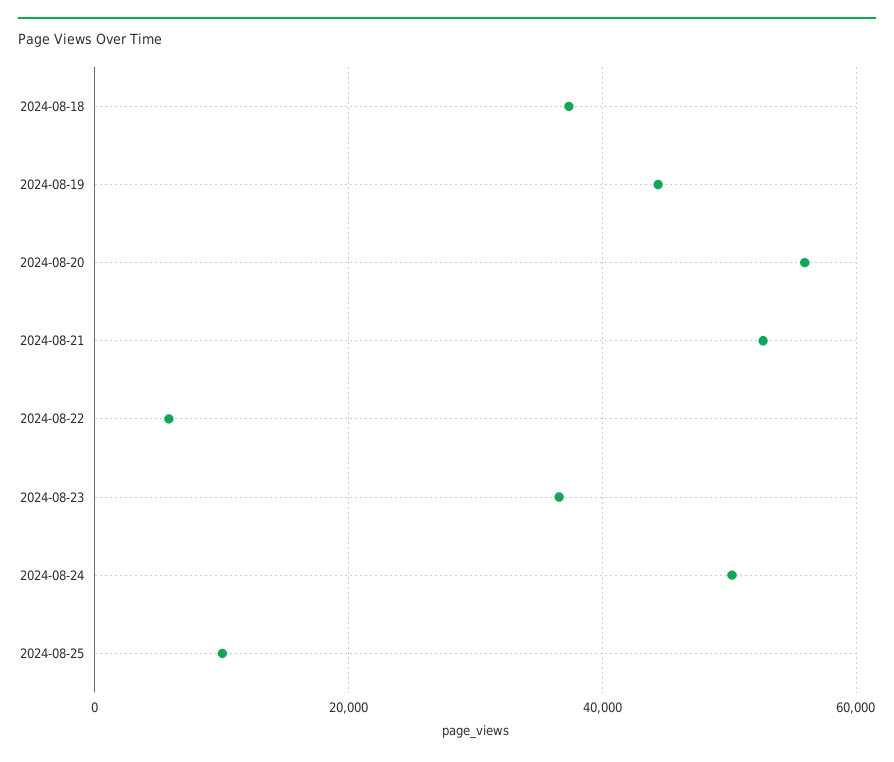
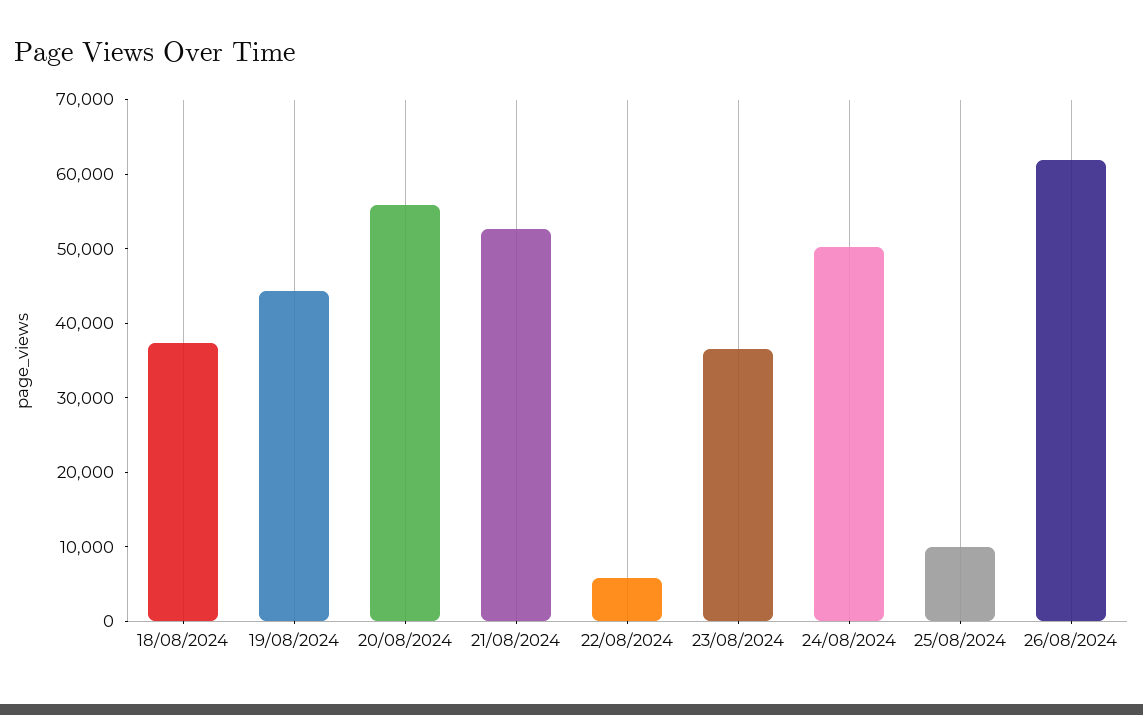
26/08/2024: none -> 62000

